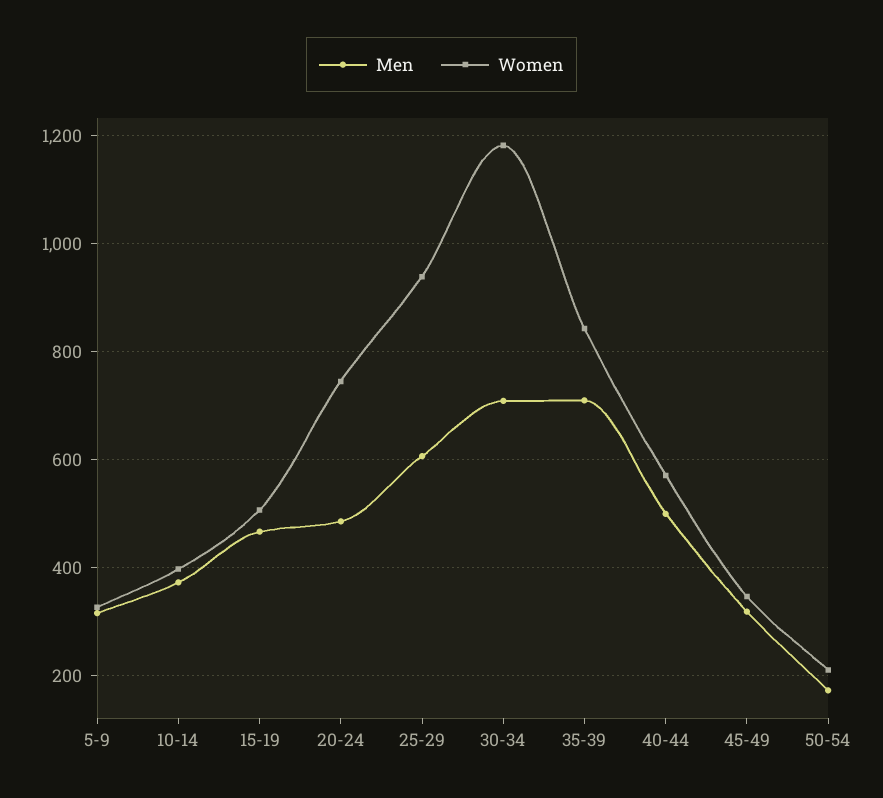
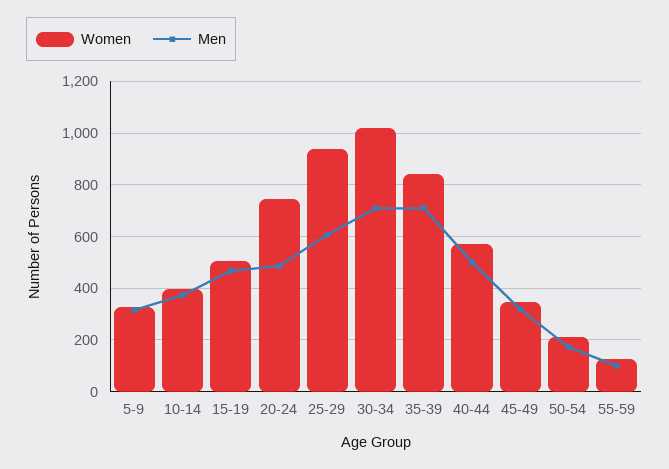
Women, 30-34: 1180 -> 1025
Women, 55-59: none -> 125
Men, 55-59: none -> 100

